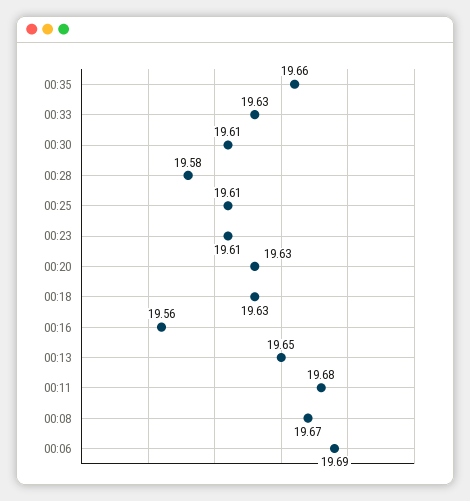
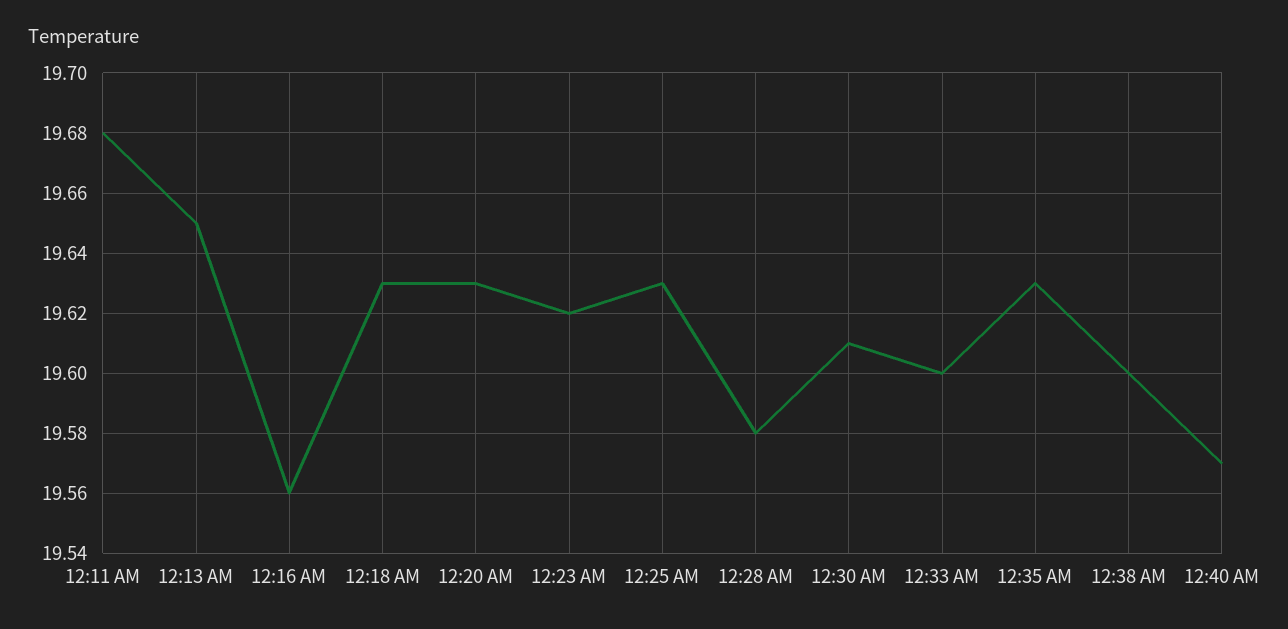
00:35: 19.66 -> 19.63
00:33: 19.63 -> 19.6
00:25: 19.61 -> 19.63
00:23: 19.61 -> 19.62
00:08: 19.67 -> none
00:06: 19.69 -> none
12:38 AM: none -> 19.6
12:40 AM: none -> 19.57

